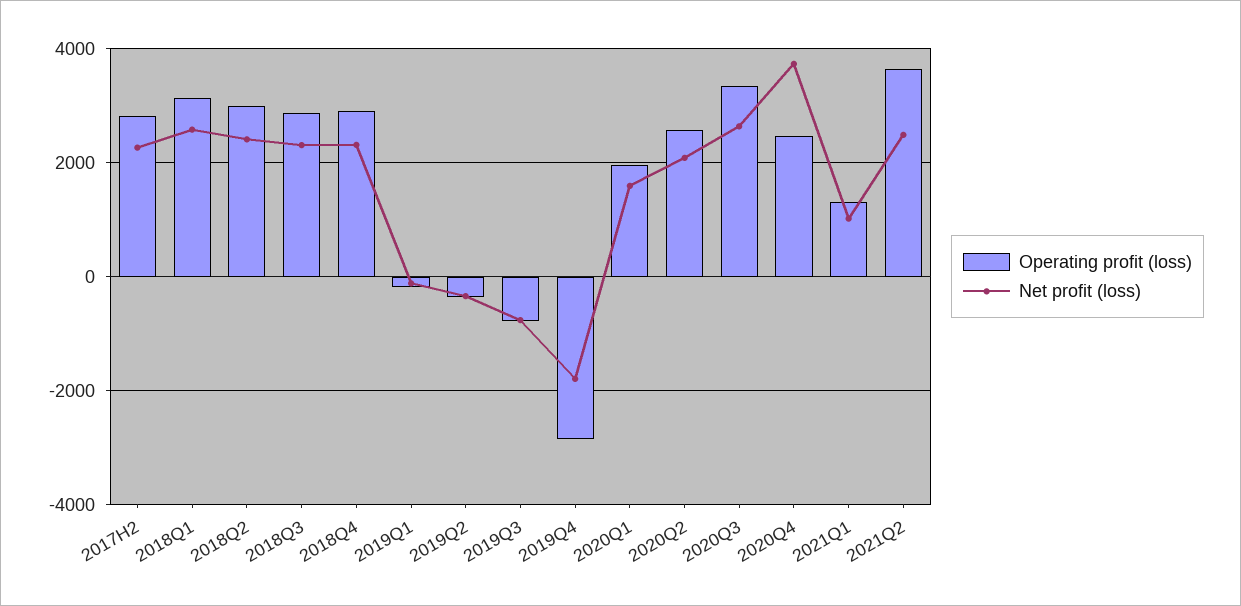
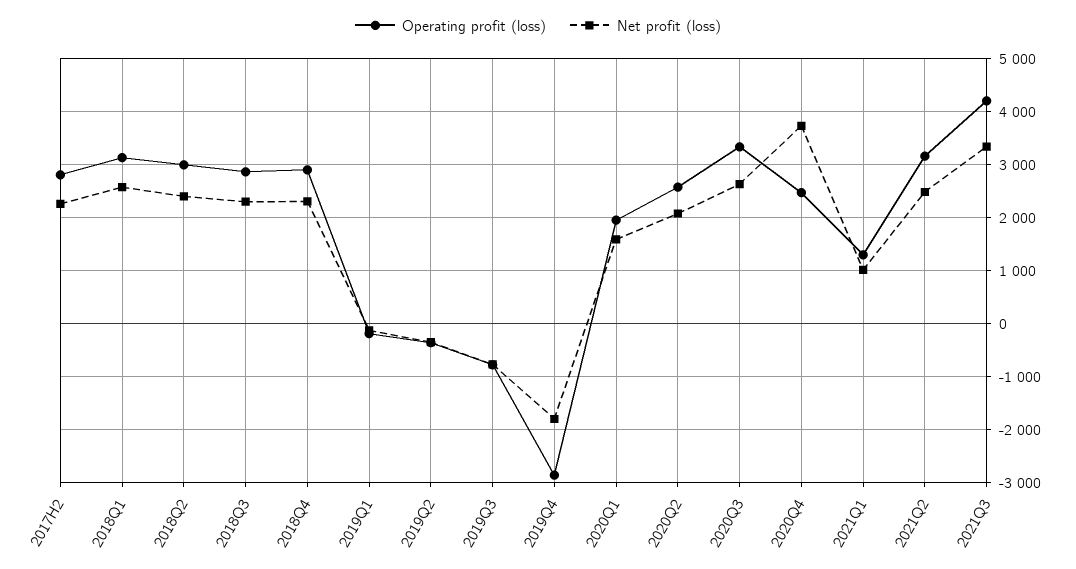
Operating profit (loss), 2021Q2: 3600 -> 3200
Operating profit (loss), 2021Q3: none -> 4200
Net profit (loss), 2021Q3: none -> 3400

